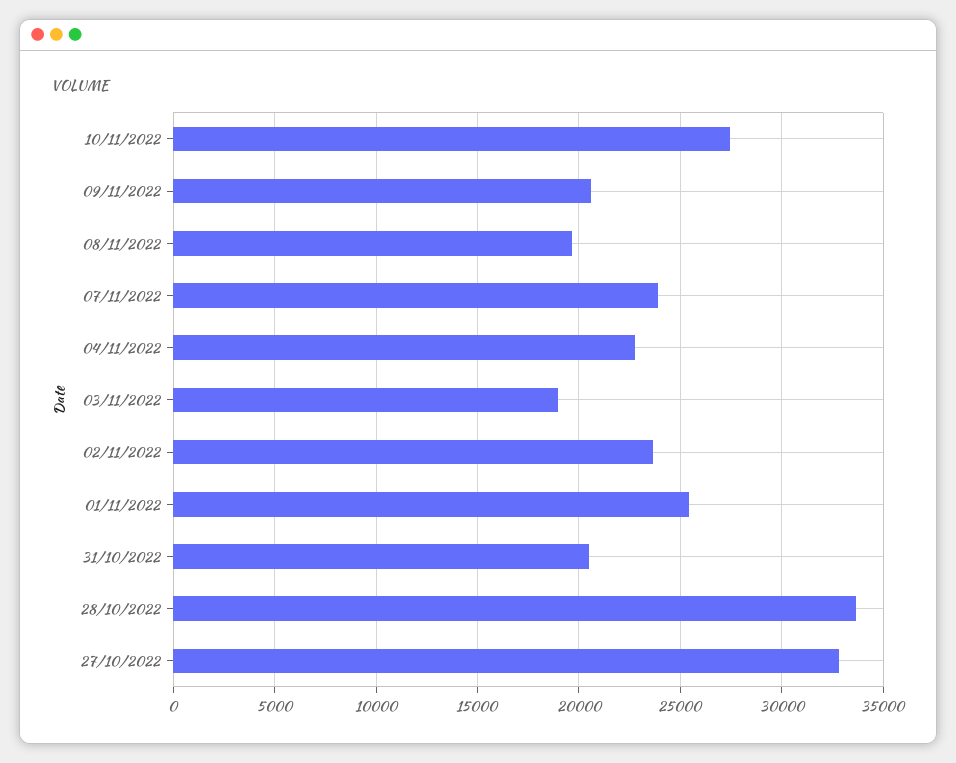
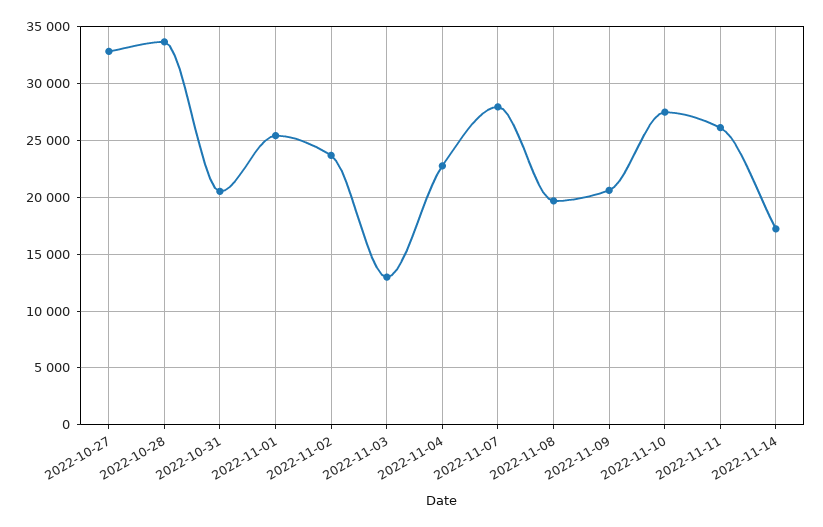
07/11/2022: 24000 -> 28000
03/11/2022: 19000 -> 13000
2022-11-11: none -> 26000
2022-11-14: none -> 17000

